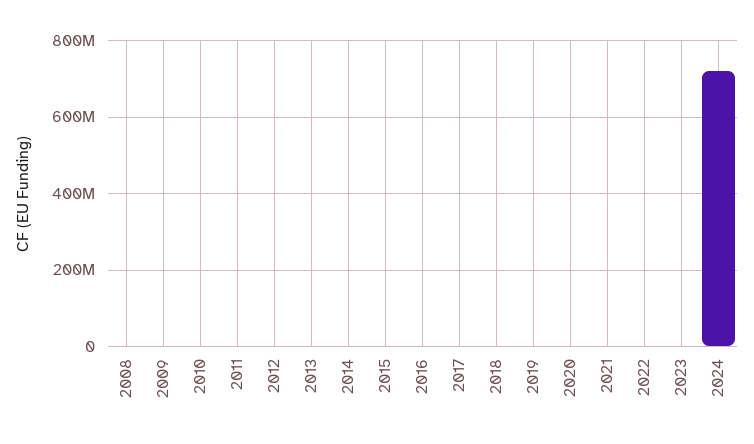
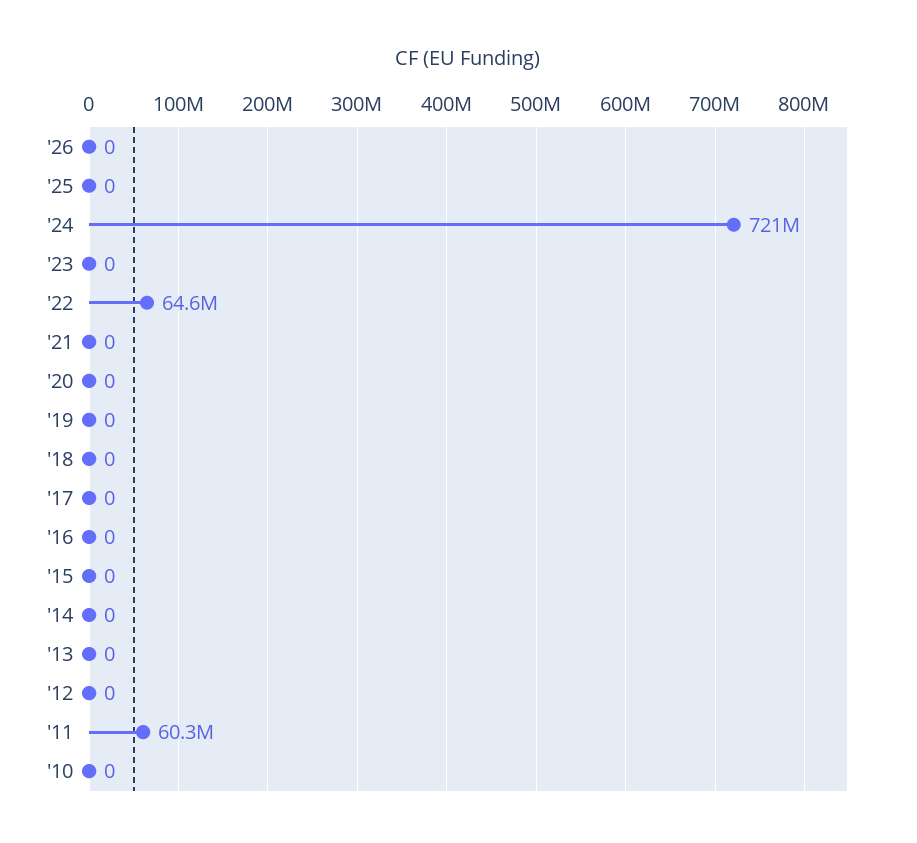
2008: 0 -> none
2009: 0 -> none
2011: 0 -> 60300000
2022: 0 -> 64600000
'26: none -> 0
'25: none -> 0

